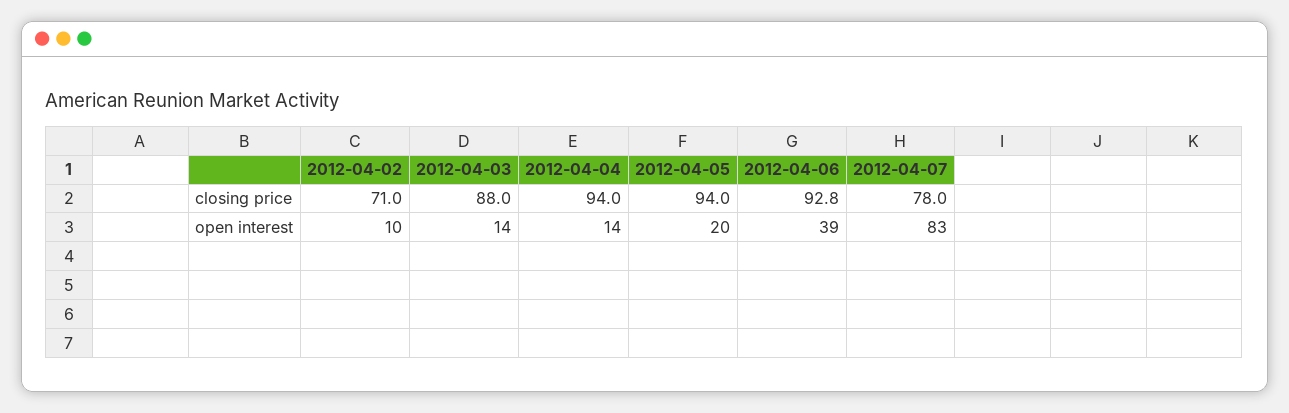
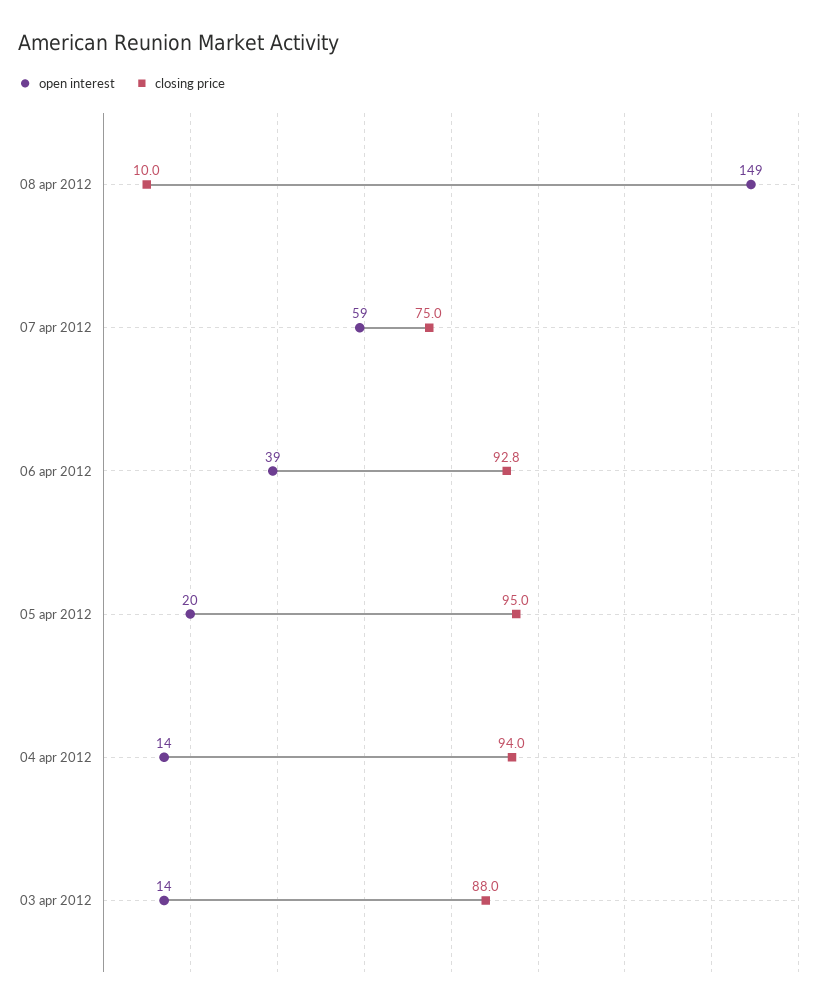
closing price, 2012-04-02: 71 -> none
closing price, 2012-04-05: 94 -> 95
closing price, 2012-04-07: 78 -> 75
open interest, 2012-04-02: 10 -> none
open interest, 2012-04-07: 83 -> 59
open interest, 08 apr 2012: none -> 149
closing price, 08 apr 2012: none -> 10

